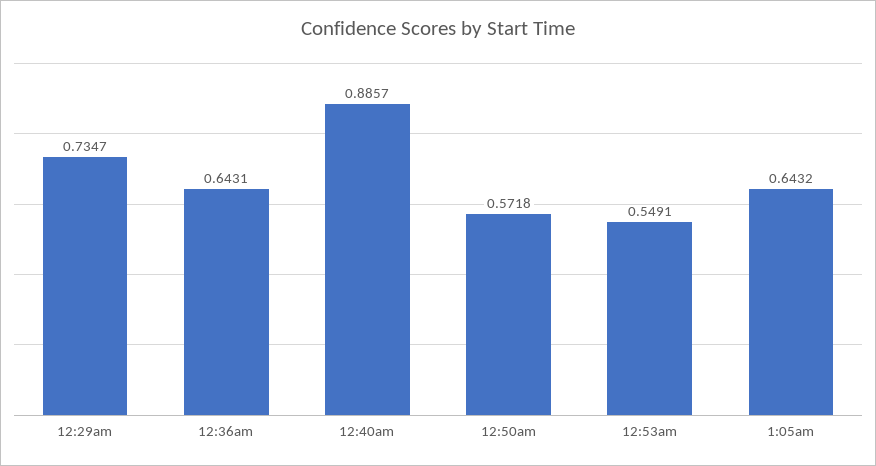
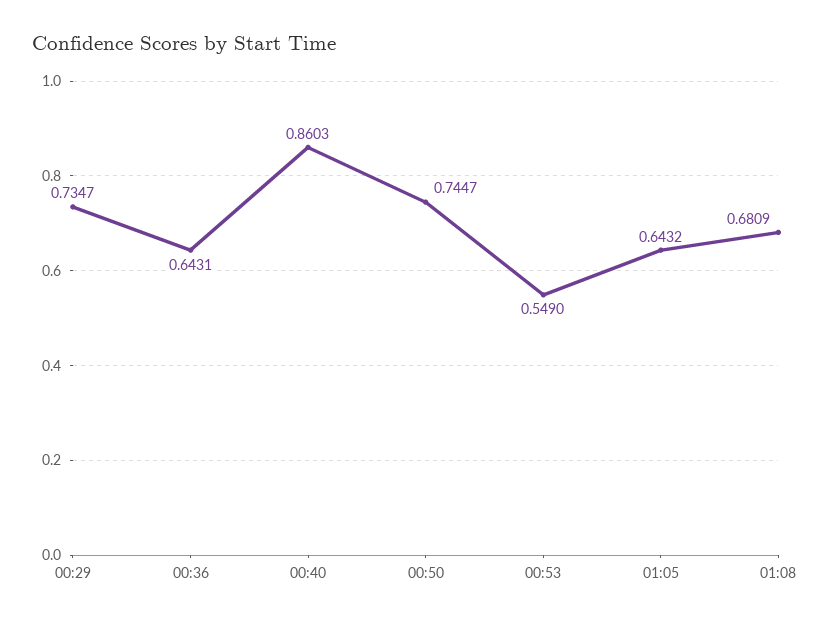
12:40am: 0.8857 -> 0.8603
12:50am: 0.5718 -> 0.7447
12:53am: 0.5491 -> 0.549
01:08: none -> 0.6809

